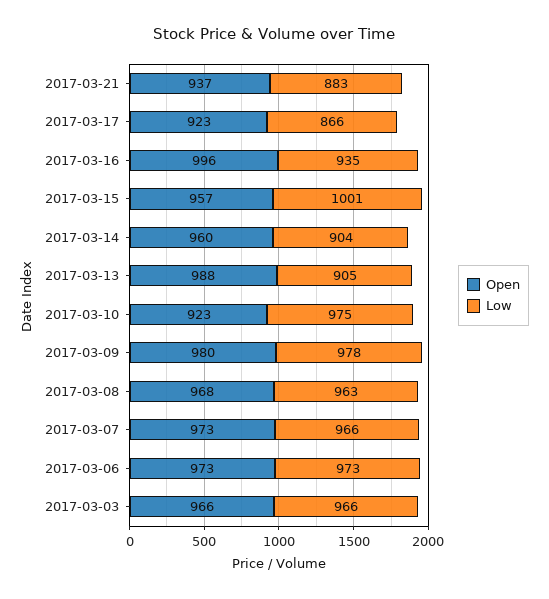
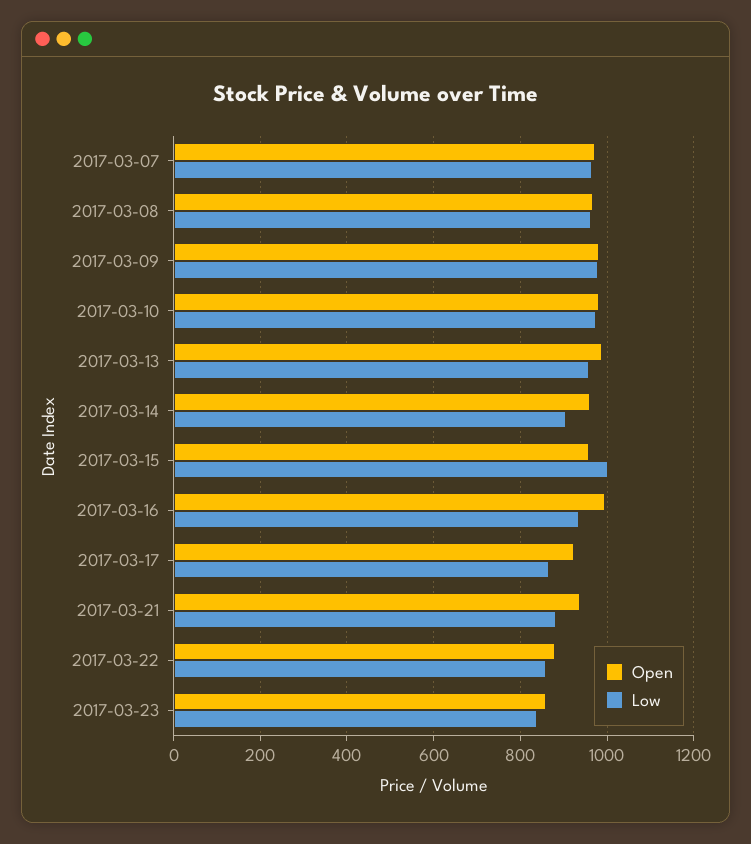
Low, 2017-03-13: 905 -> 960
Open, 2017-03-10: 923 -> 980
Open, 2017-03-06: 973 -> none
Low, 2017-03-06: 973 -> none
Open, 2017-03-03: 966 -> none
Low, 2017-03-03: 966 -> none
Open, 2017-03-22: none -> 880
Low, 2017-03-22: none -> 860
Open, 2017-03-23: none -> 860
Low, 2017-03-23: none -> 840

